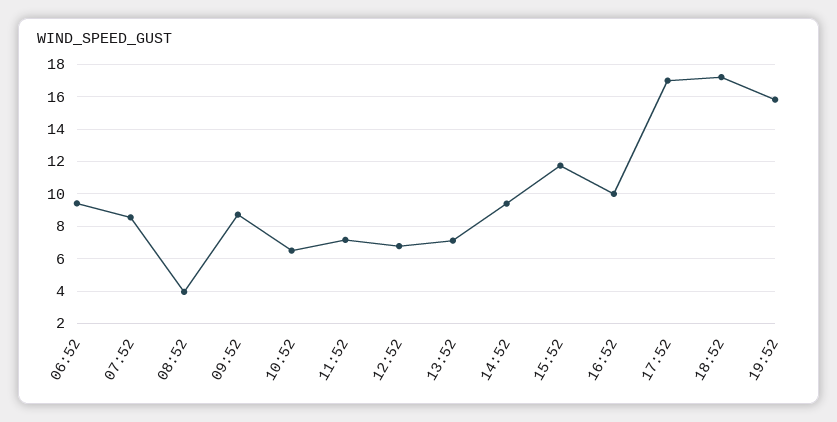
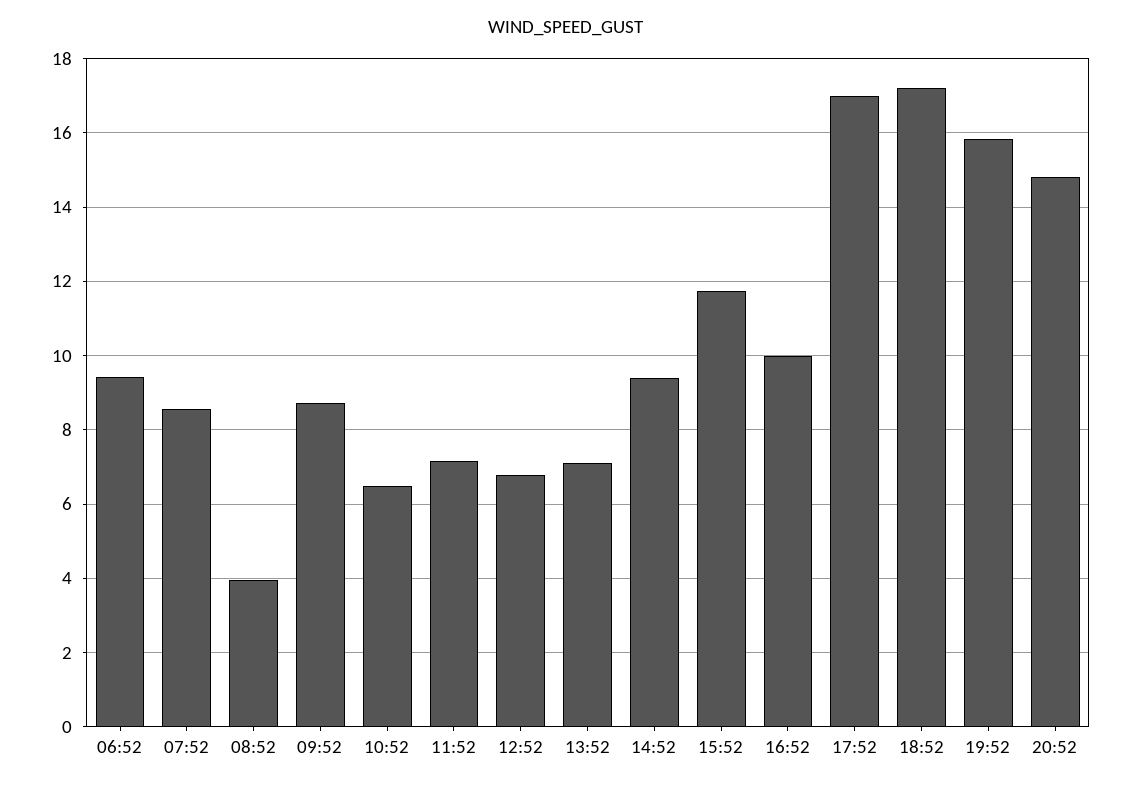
20:52: none -> 14.8

